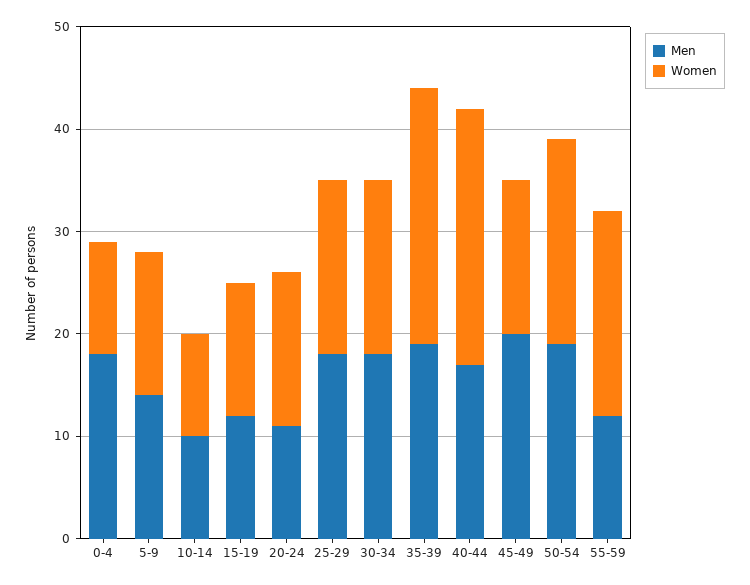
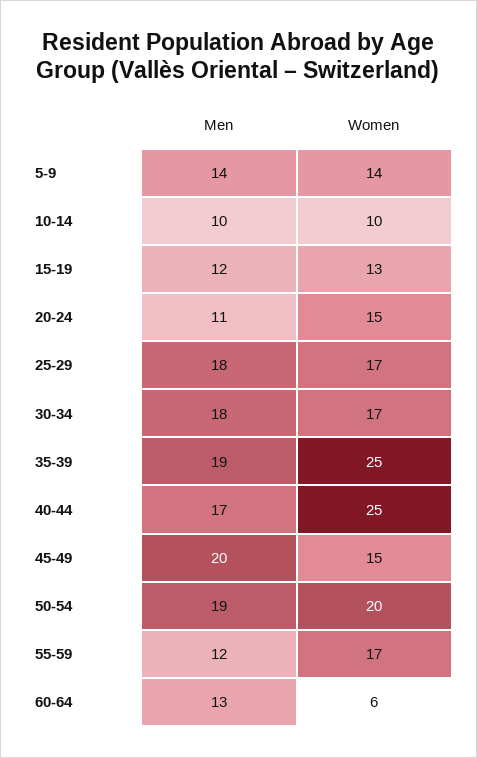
Men, 0-4: 18 -> none
Women, 0-4: 11 -> none
Women, 55-59: 20 -> 17
Men, 60-64: none -> 13
Women, 60-64: none -> 6

